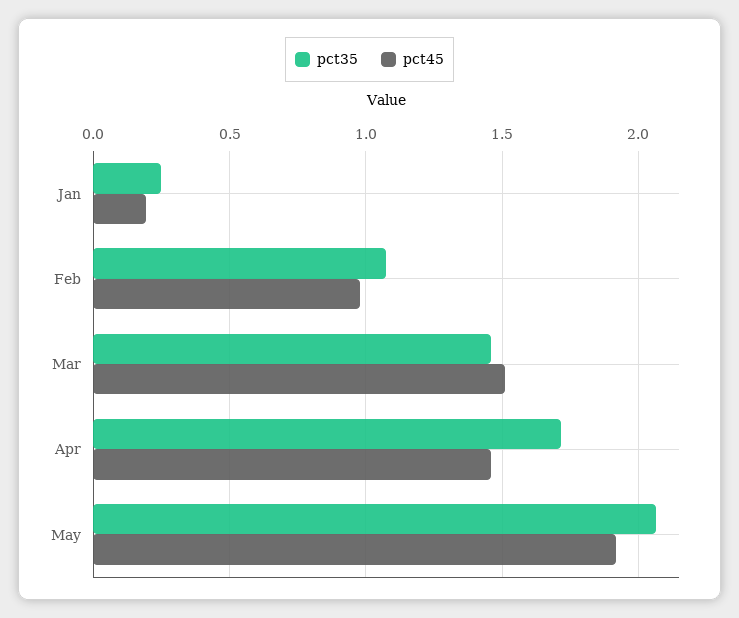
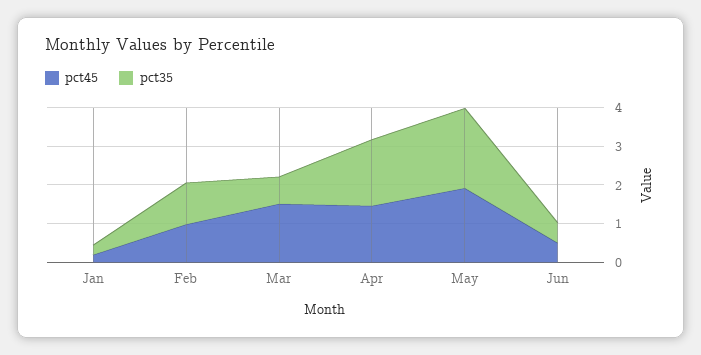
pct35, Mar: 1.45 -> 0.75
pct45, Jun: none -> 0.5
pct35, Jun: none -> 0.5

